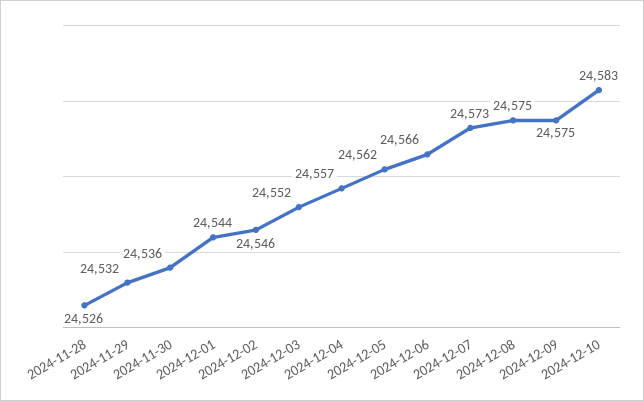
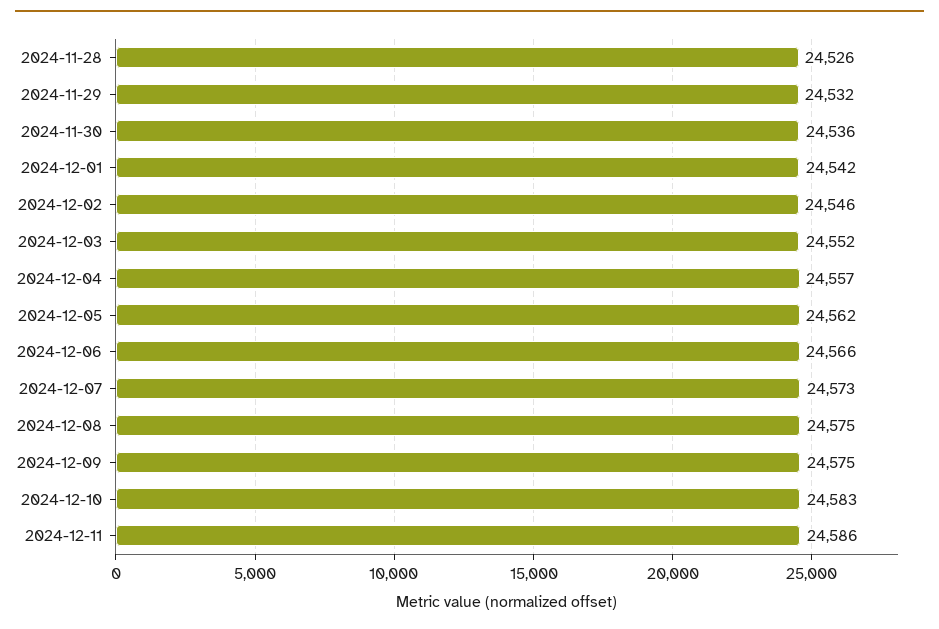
2024-12-01: 24544 -> 24542
2024-12-11: none -> 24586

